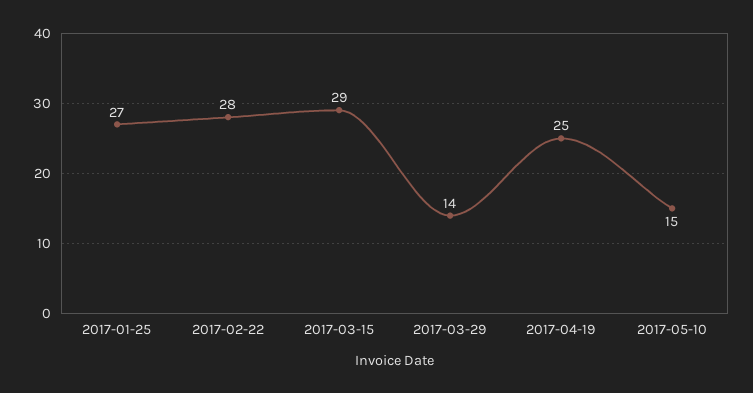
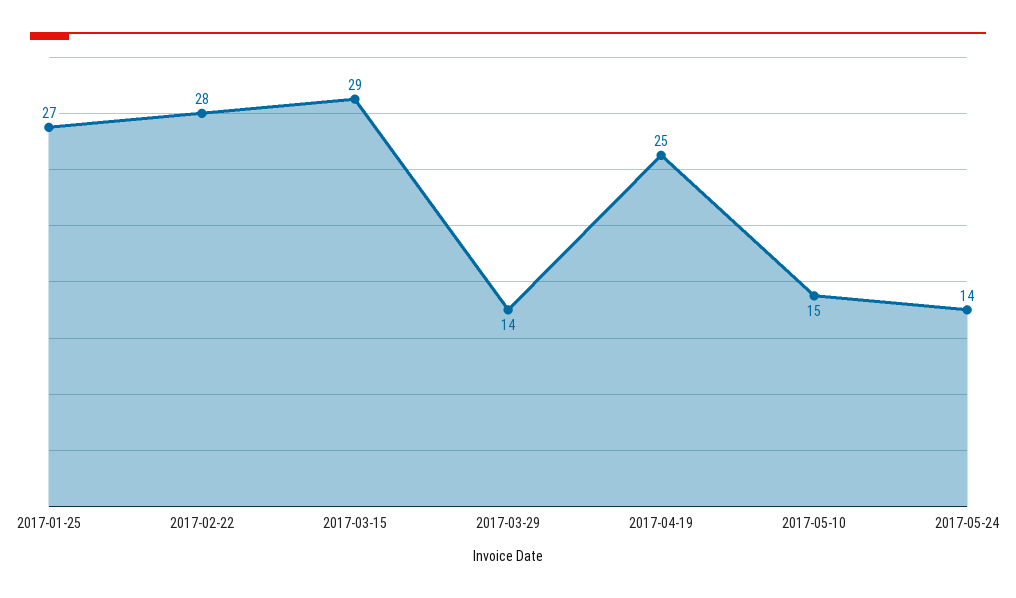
2017-05-24: none -> 14

